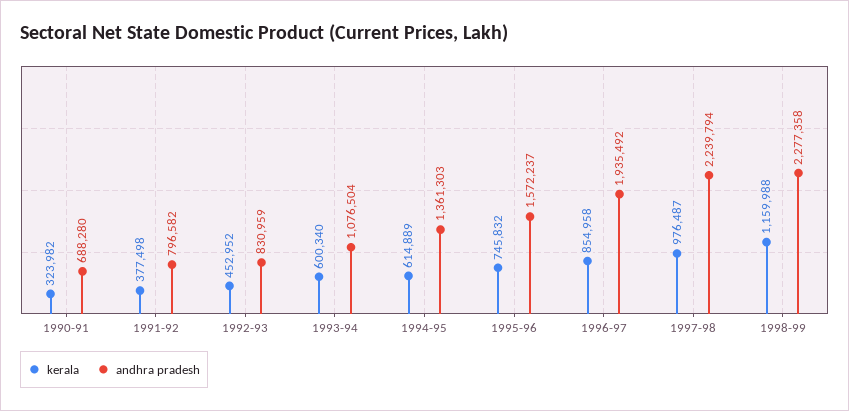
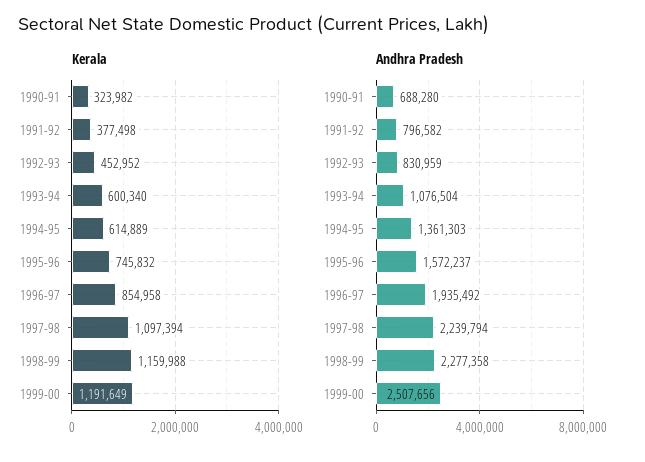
kerala, 1997-98: 976487 -> 1097394
kerala, 1999-00: none -> 1191649
andhra pradesh, 1999-00: none -> 2507656

